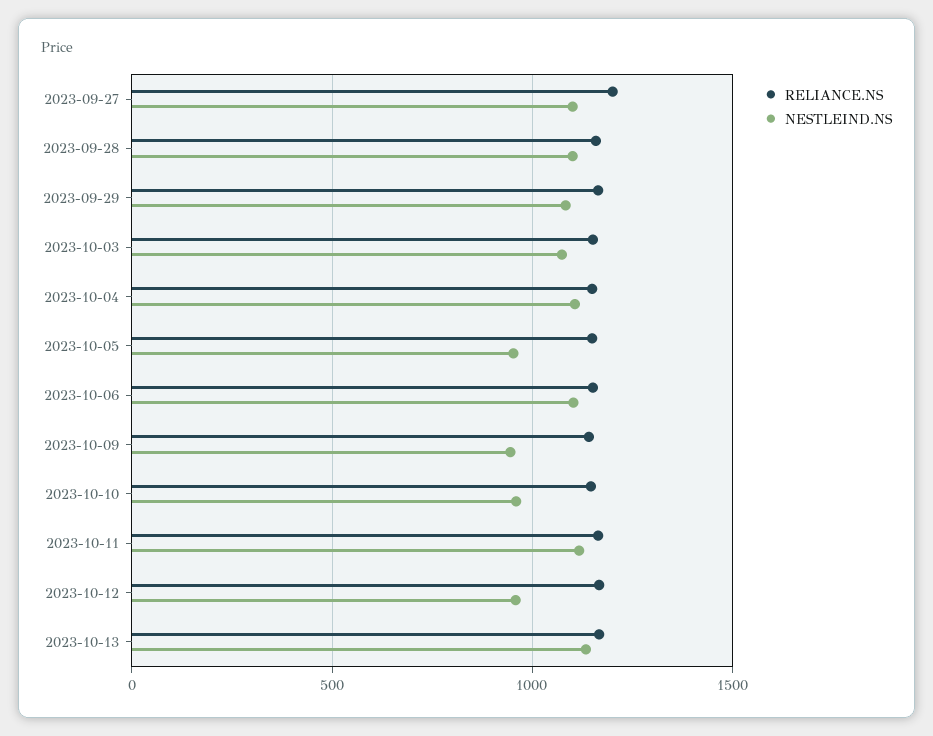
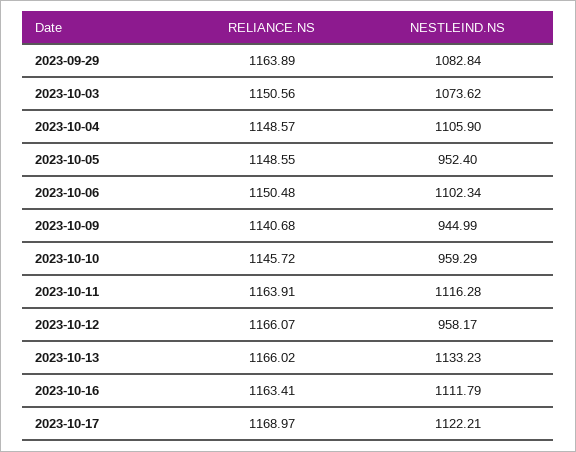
RELIANCE.NS, 2023-09-27: 1200 -> none
NESTLEIND.NS, 2023-09-27: 1100 -> none
RELIANCE.NS, 2023-09-28: 1150 -> none
NESTLEIND.NS, 2023-09-28: 1100 -> none
RELIANCE.NS, 2023-10-16: none -> 1163.41
NESTLEIND.NS, 2023-10-16: none -> 1111.79
RELIANCE.NS, 2023-10-17: none -> 1168.97
NESTLEIND.NS, 2023-10-17: none -> 1122.21

